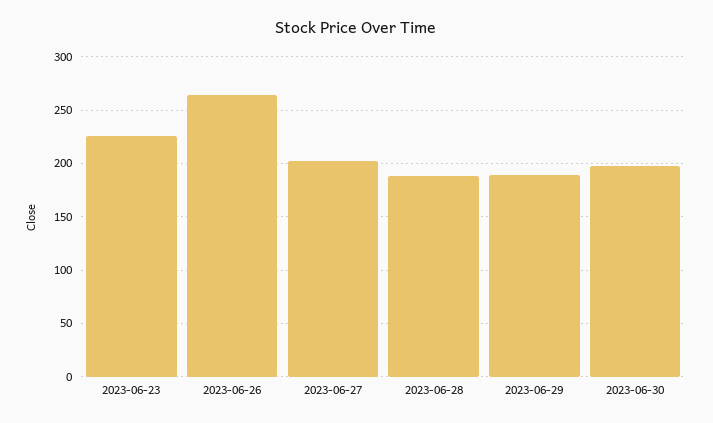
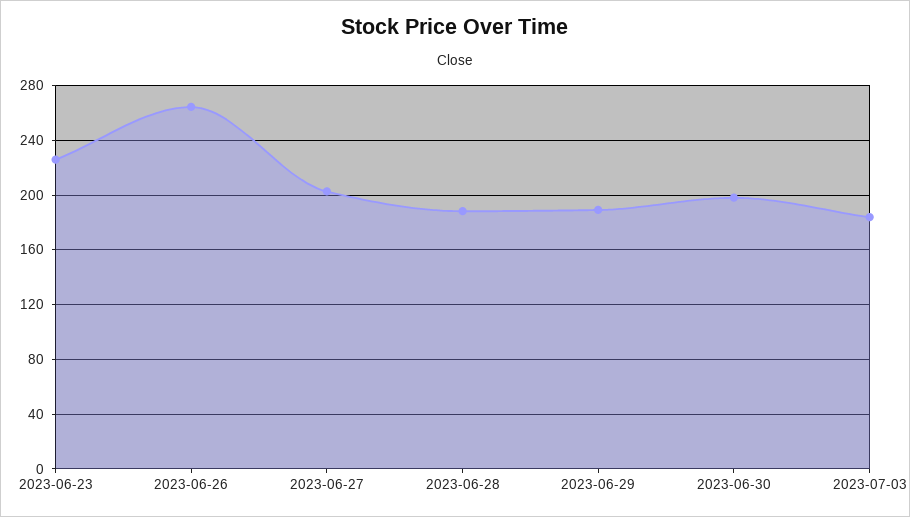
2023-07-03: none -> 185

